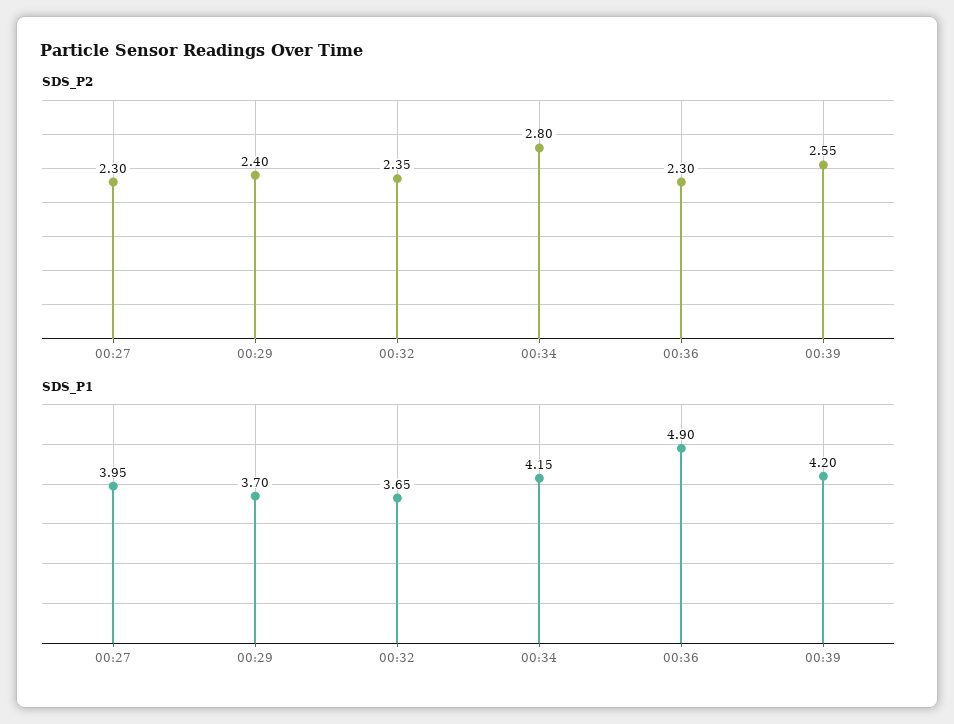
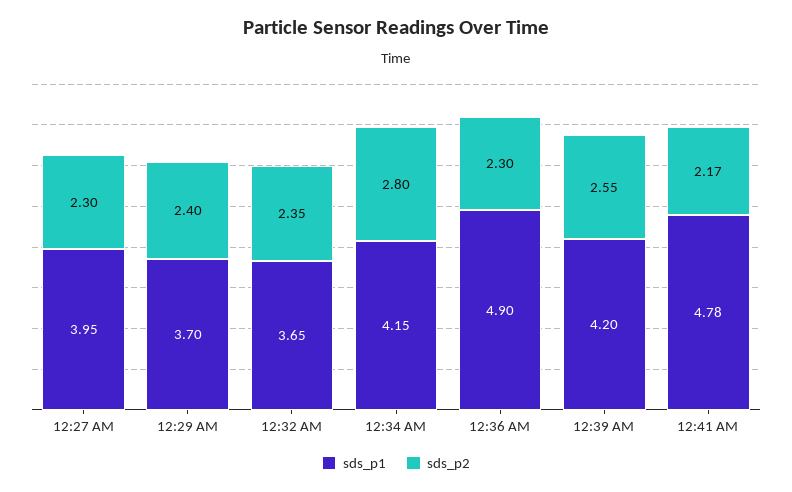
SDS_P1, 12:41 AM: none -> 4.78
SDS_P2, 12:41 AM: none -> 2.17

